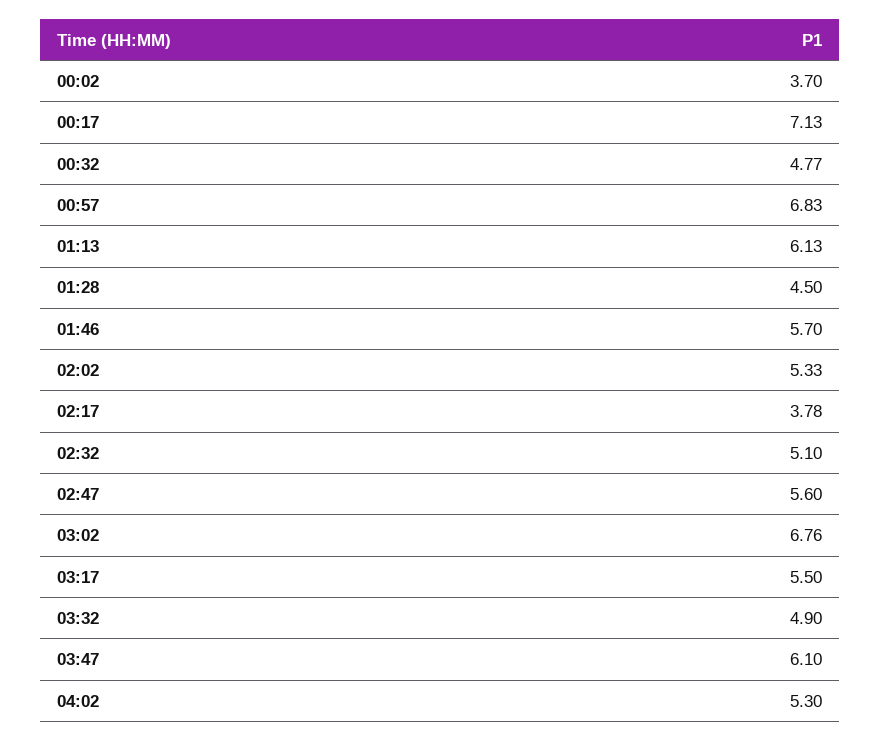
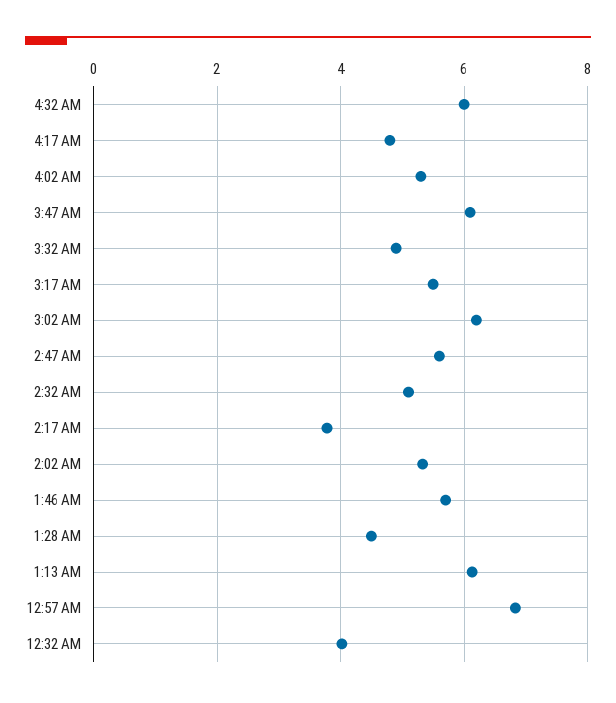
00:02: 3.7 -> none
00:17: 7.13 -> none
00:32: 4.77 -> 4
03:02: 6.76 -> 6.2
4:32 AM: none -> 6
4:17 AM: none -> 4.8

